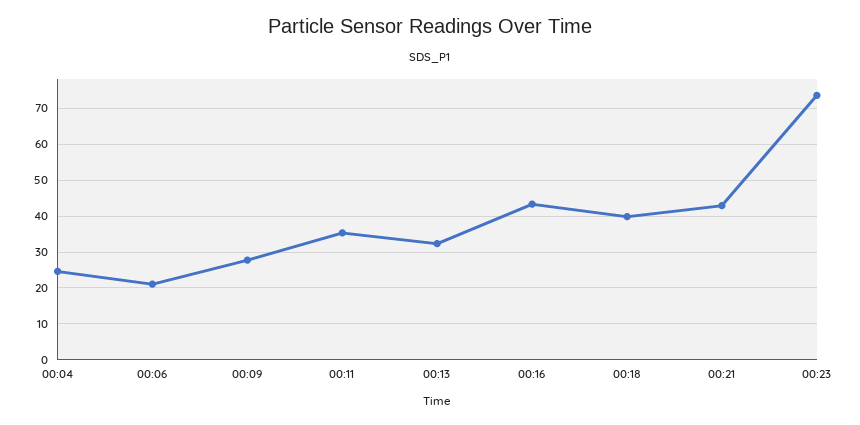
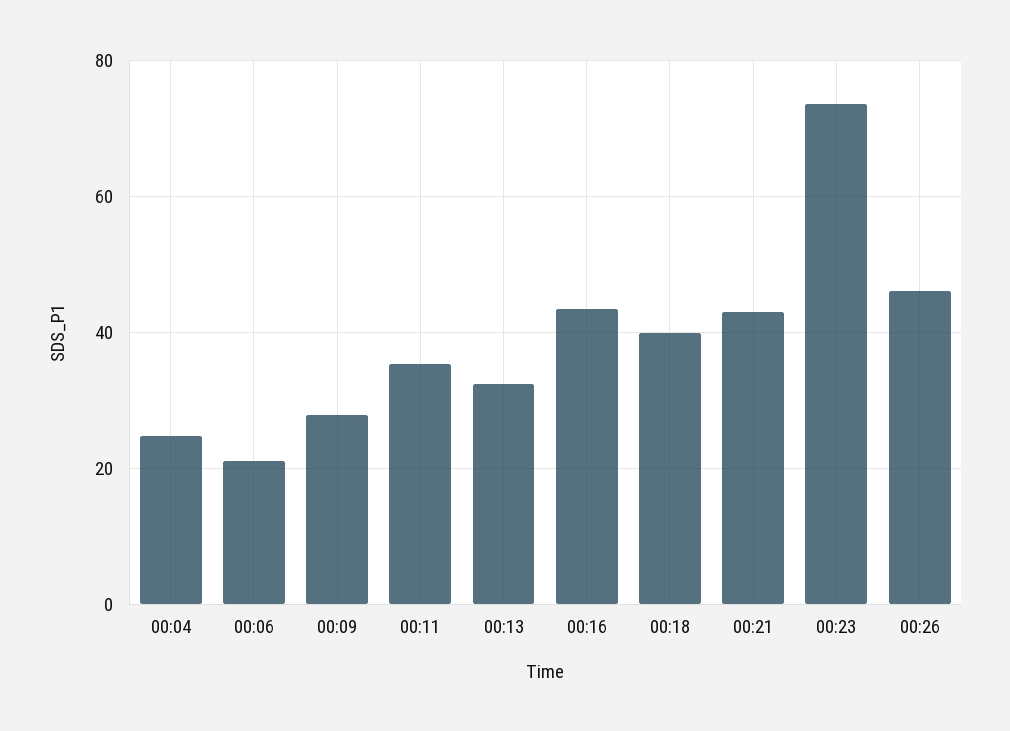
00:26: none -> 46

